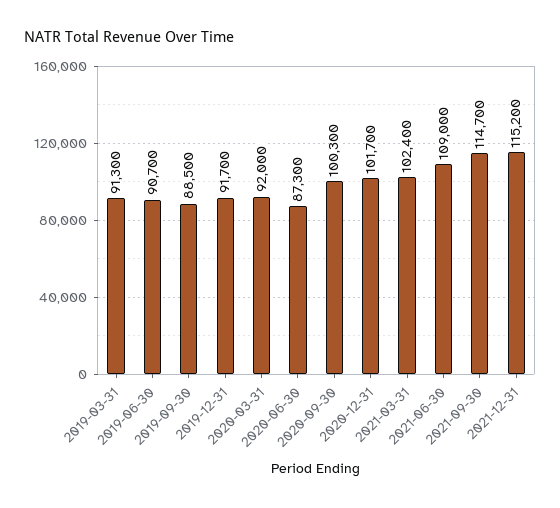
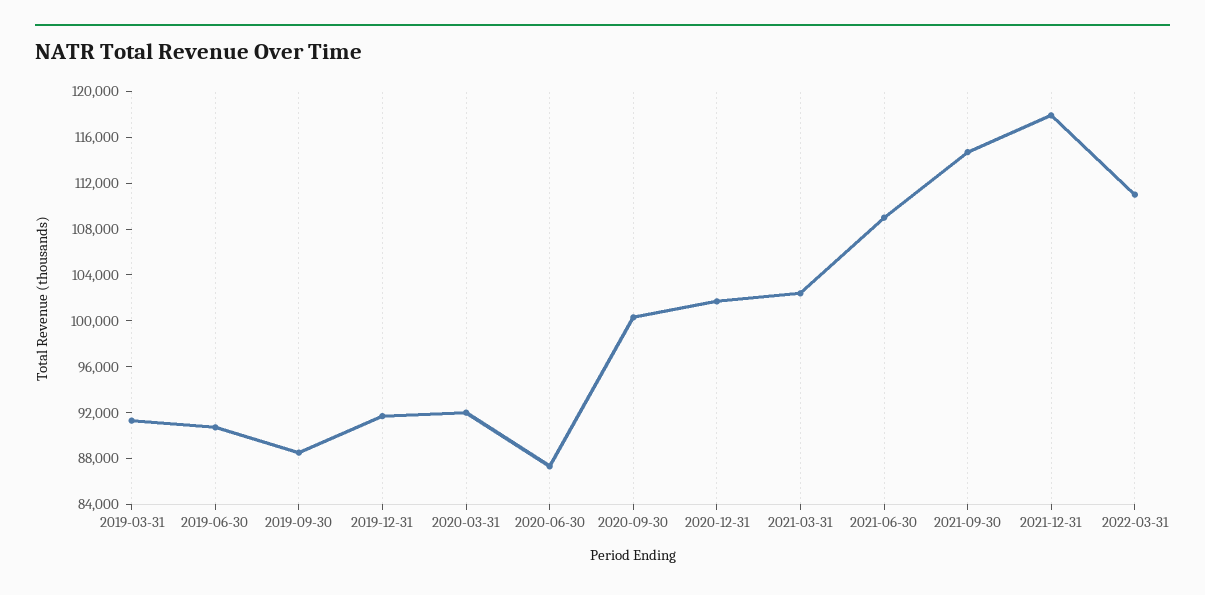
2021-12-31: 115200 -> 118000
2022-03-31: none -> 111000

